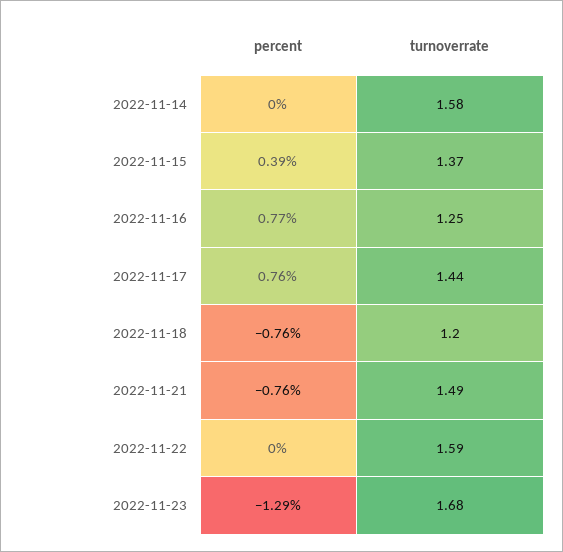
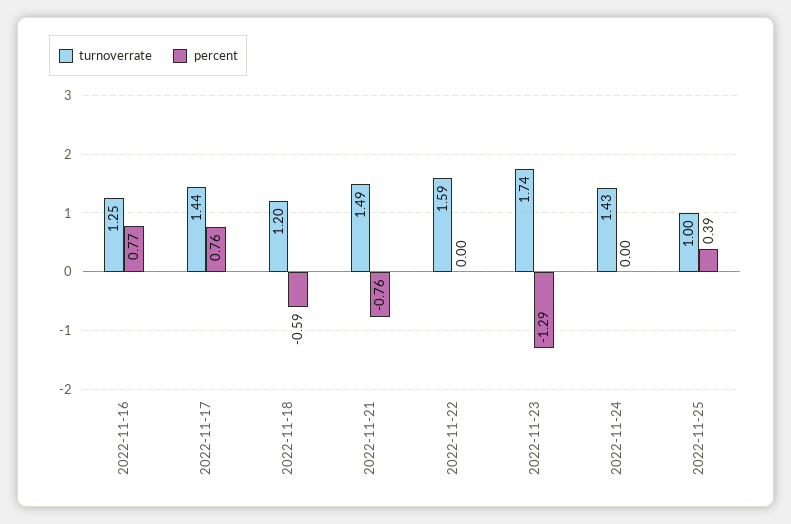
percent, 2022-11-14: 0 -> none
turnoverrate, 2022-11-14: 1.58 -> none
percent, 2022-11-15: 0.39 -> none
turnoverrate, 2022-11-15: 1.37 -> none
percent, 2022-11-18: -0.76 -> -0.59
turnoverrate, 2022-11-23: 1.68 -> 1.74
turnoverrate, 2022-11-24: none -> 1.43
percent, 2022-11-24: none -> 0
turnoverrate, 2022-11-25: none -> 1
percent, 2022-11-25: none -> 0.39

